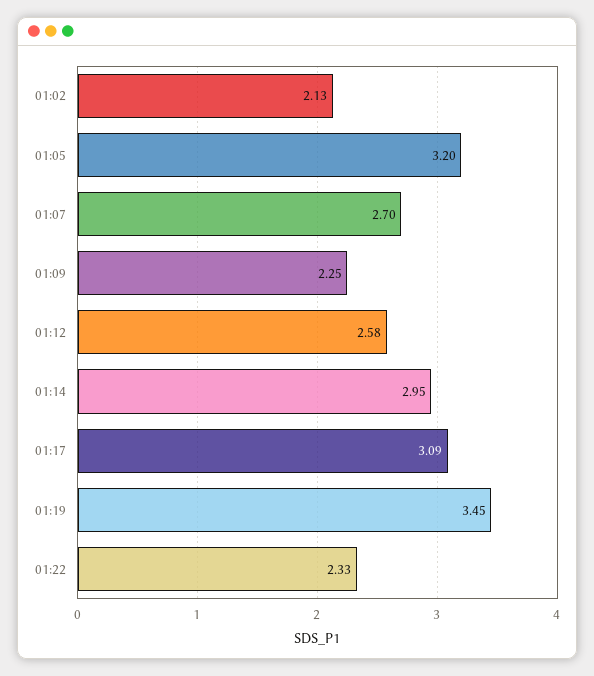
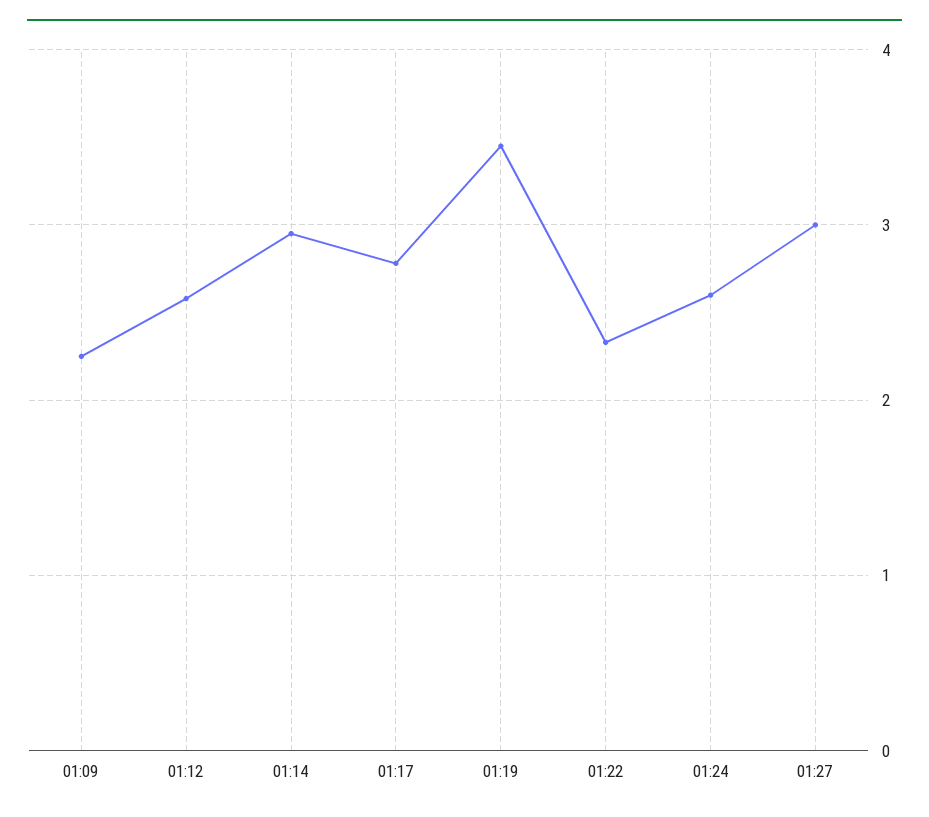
01:02: 2.13 -> none
01:05: 3.2 -> none
01:07: 2.7 -> none
01:17: 3.09 -> 2.8
01:24: none -> 2.6
01:27: none -> 3

